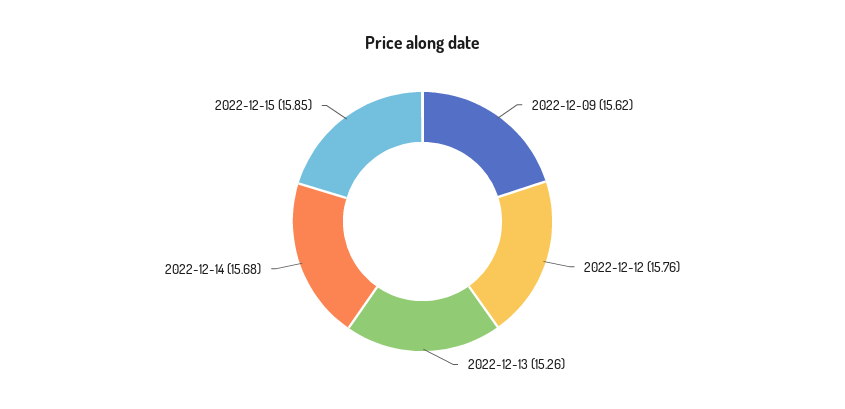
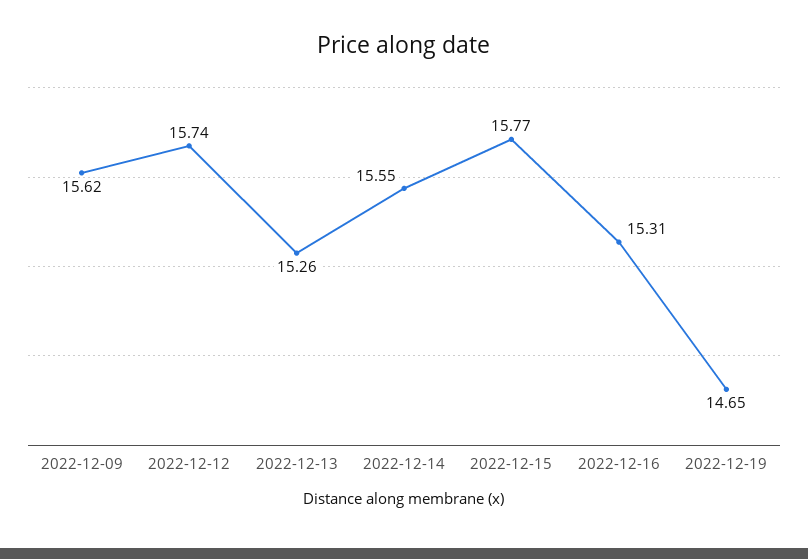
2022-12-12: 15.76 -> 15.74
2022-12-14: 15.68 -> 15.55
2022-12-15: 15.85 -> 15.77
2022-12-16: none -> 15.31
2022-12-19: none -> 14.65

